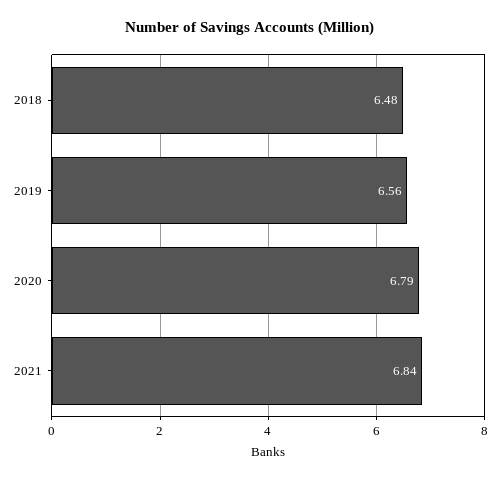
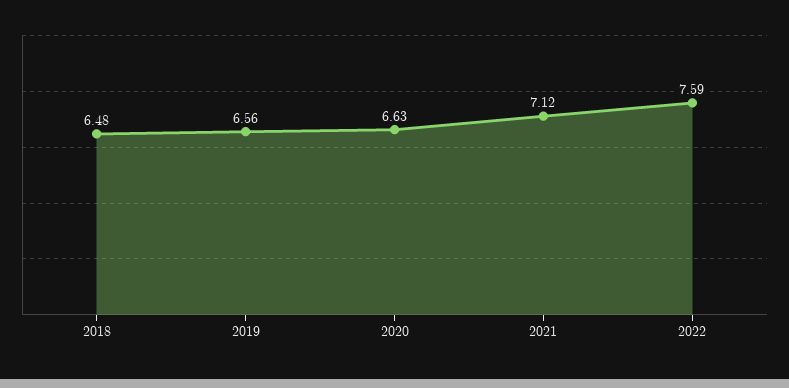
2020: 6.79 -> 6.63
2021: 6.84 -> 7.12
2022: none -> 7.59

